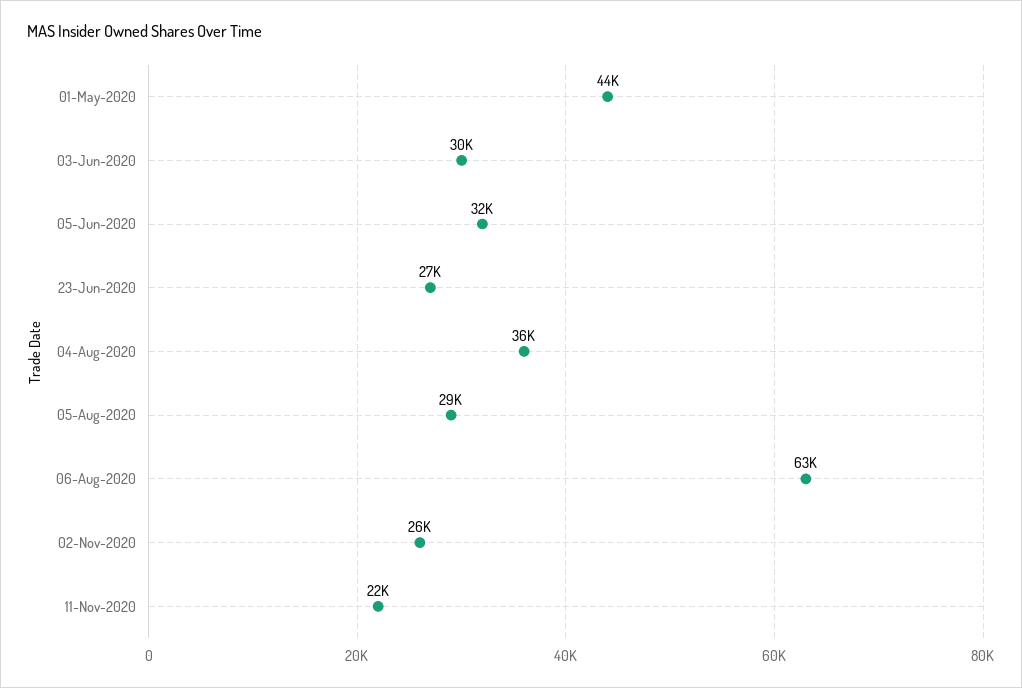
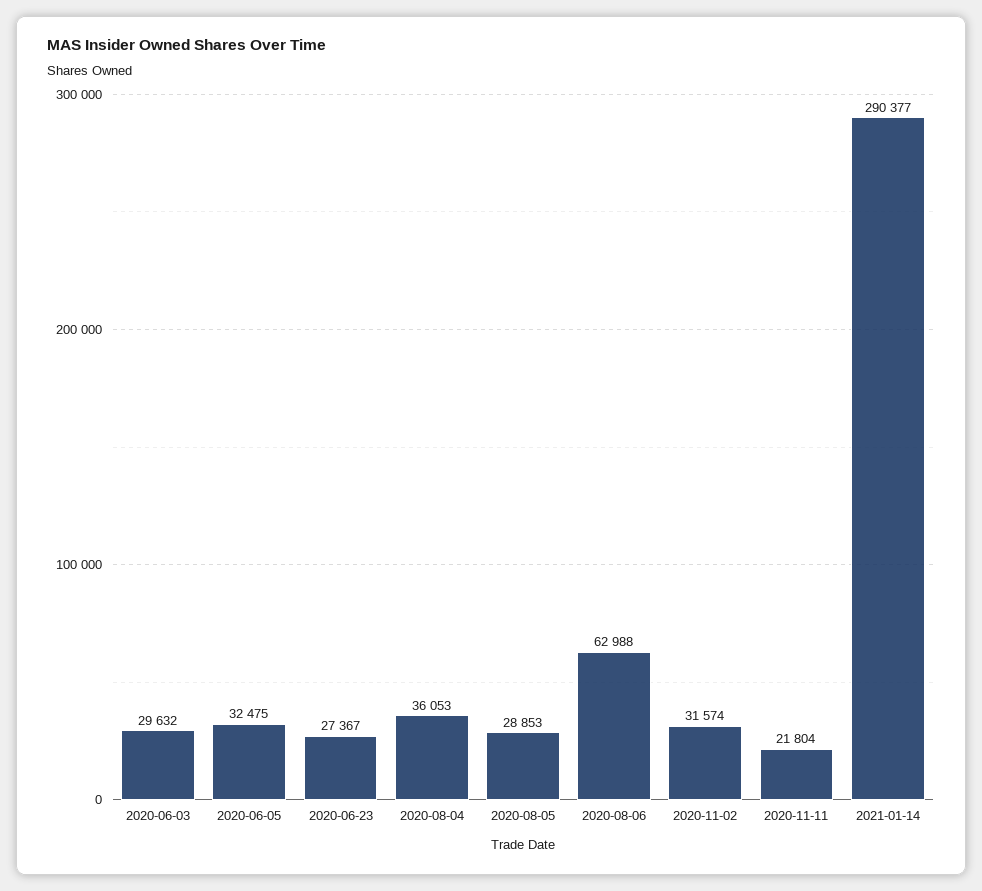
01-May-2020: 44000 -> none
02-Nov-2020: 26000 -> 31574
2021-01-14: none -> 290377

